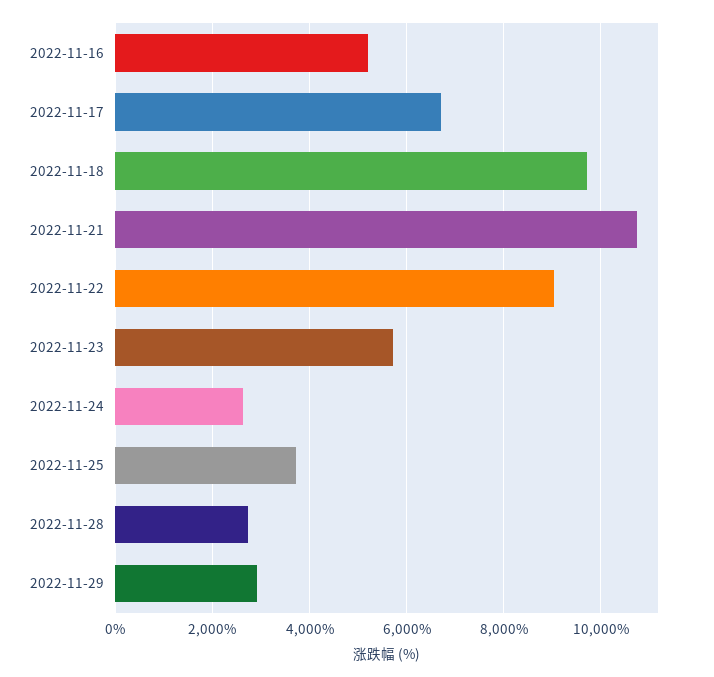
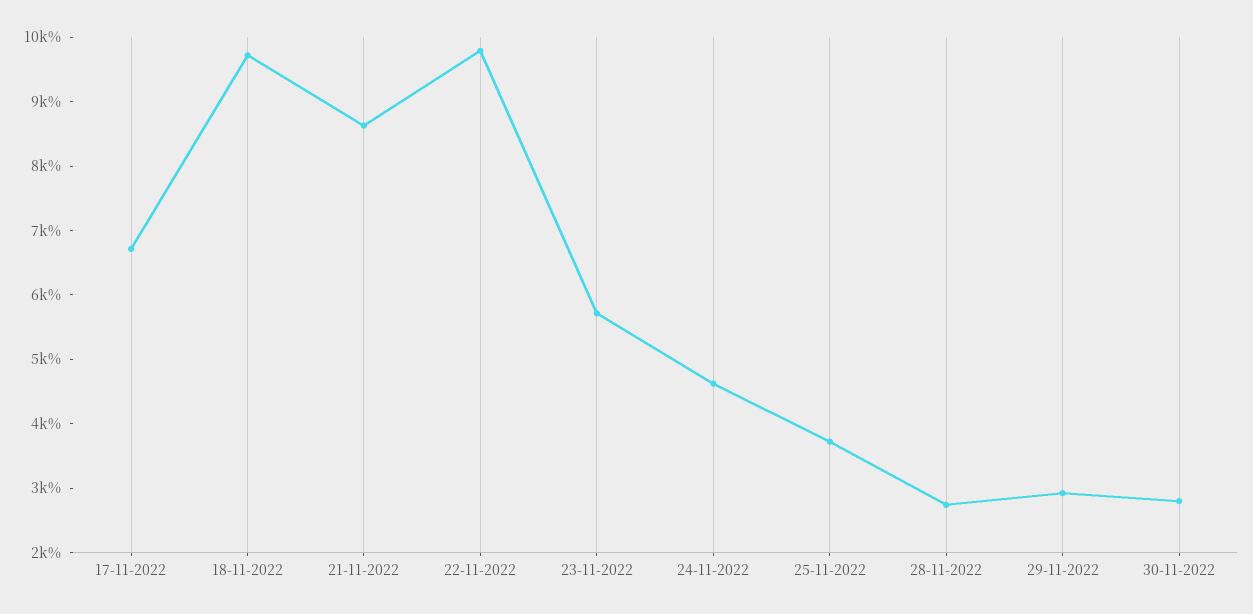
2022-11-16: 5200 -> none
2022-11-21: 10800 -> 8600
2022-11-22: 9000 -> 9800
2022-11-24: 2600 -> 4600
30-11-2022: none -> 2800

